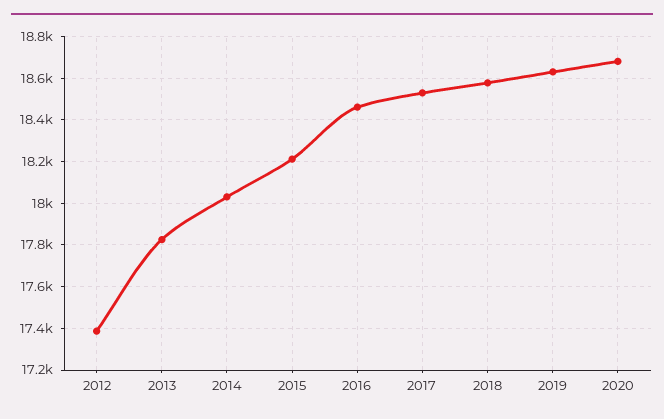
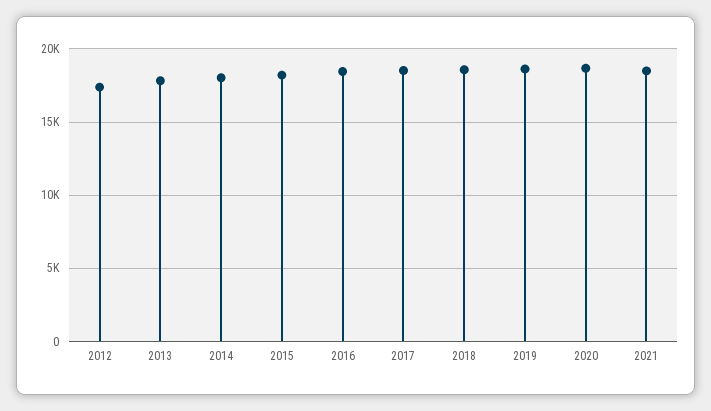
2021: none -> 18500

